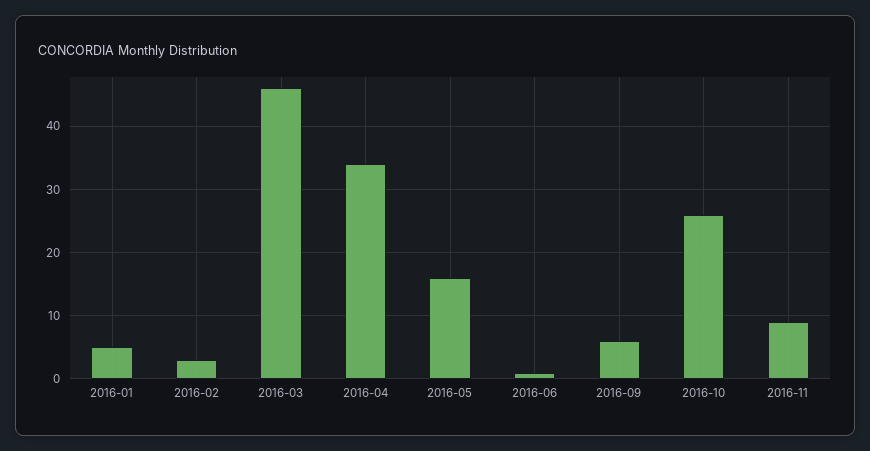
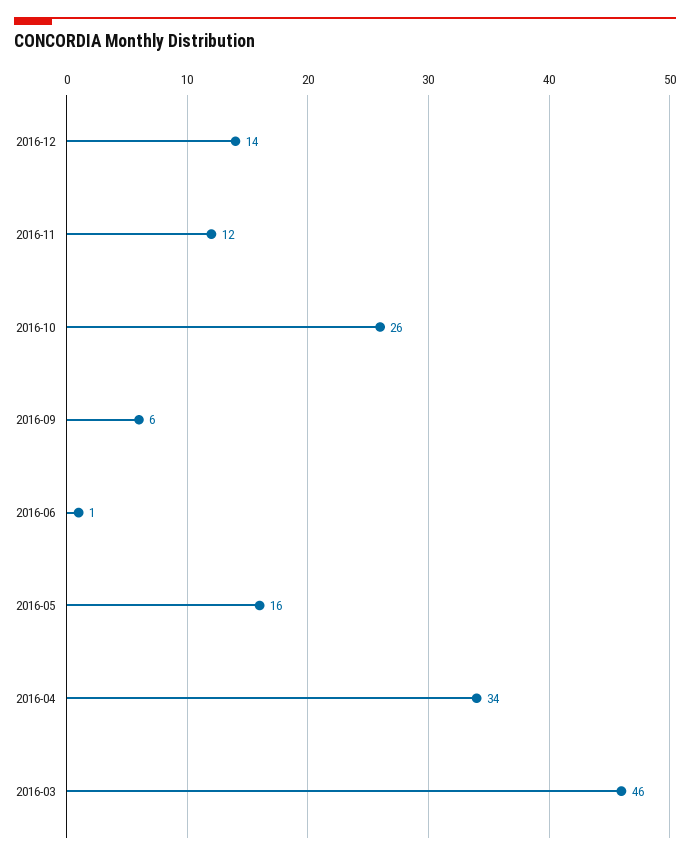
2016-01: 5 -> none
2016-02: 3 -> none
2016-11: 9 -> 12
2016-12: none -> 14

